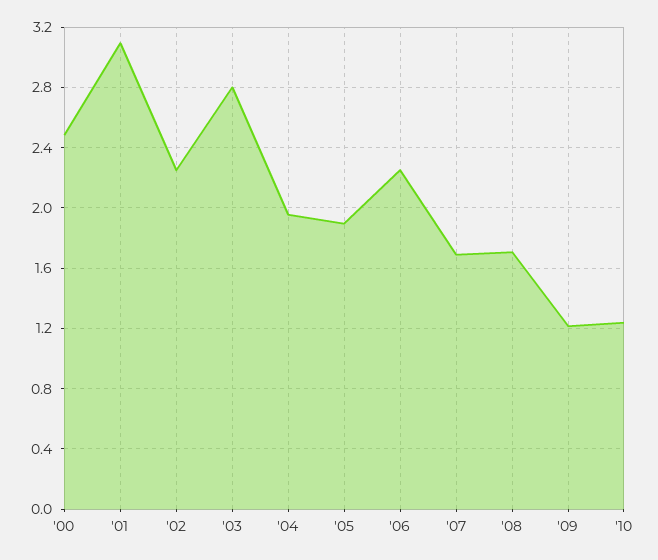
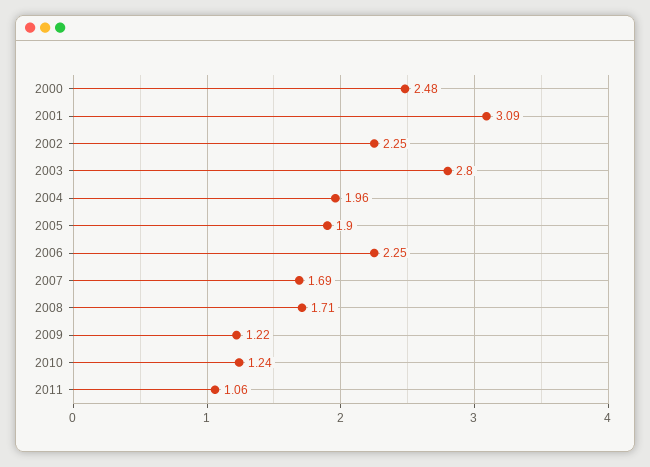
2011: none -> 1.06

